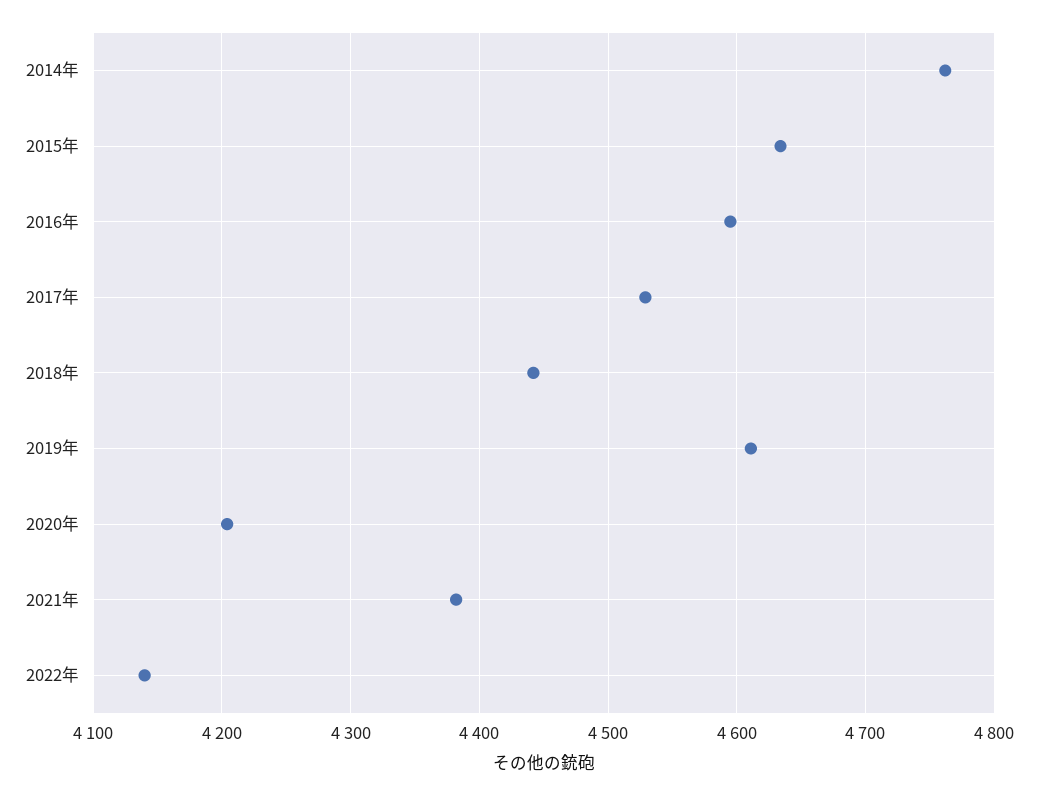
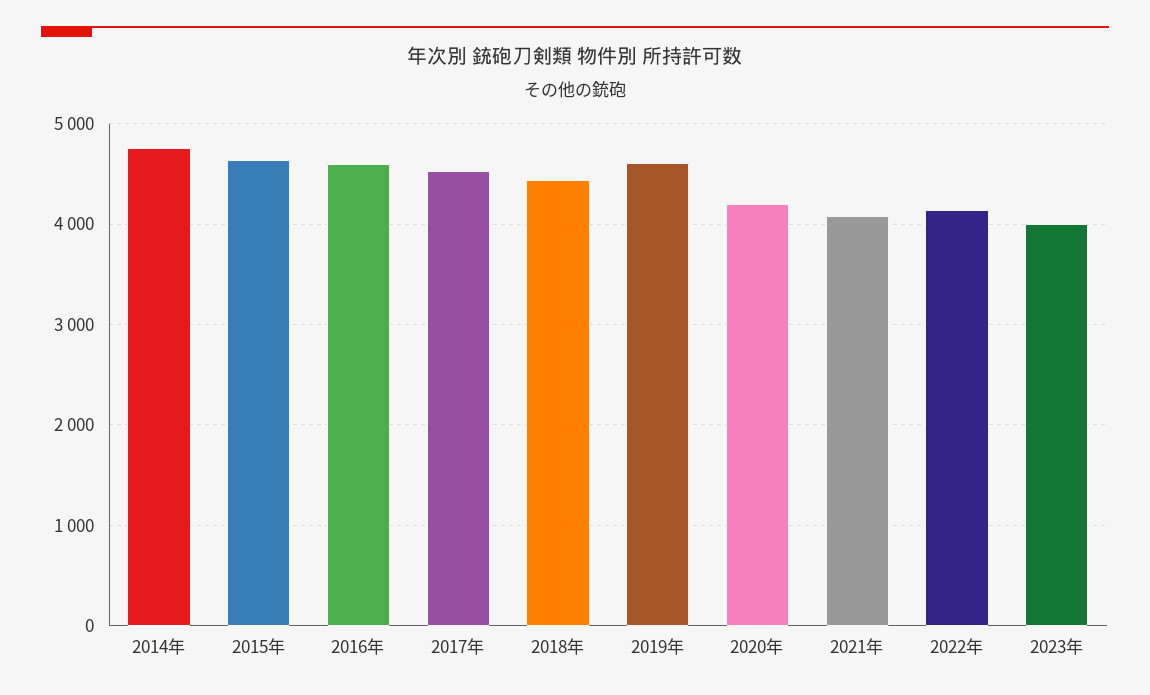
2021年: 4380 -> 4100
2023年: none -> 4000

